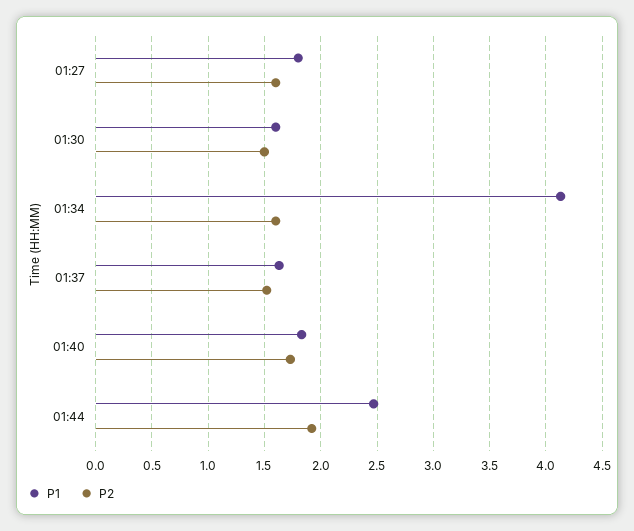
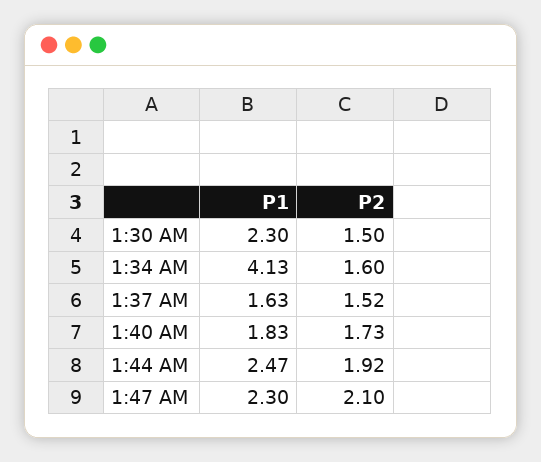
P1, 01:27: 1.8 -> none
P2, 01:27: 1.6 -> none
P1, 01:30: 1.6 -> 2.3
P1, 1:47 AM: none -> 2.3
P2, 1:47 AM: none -> 2.1

